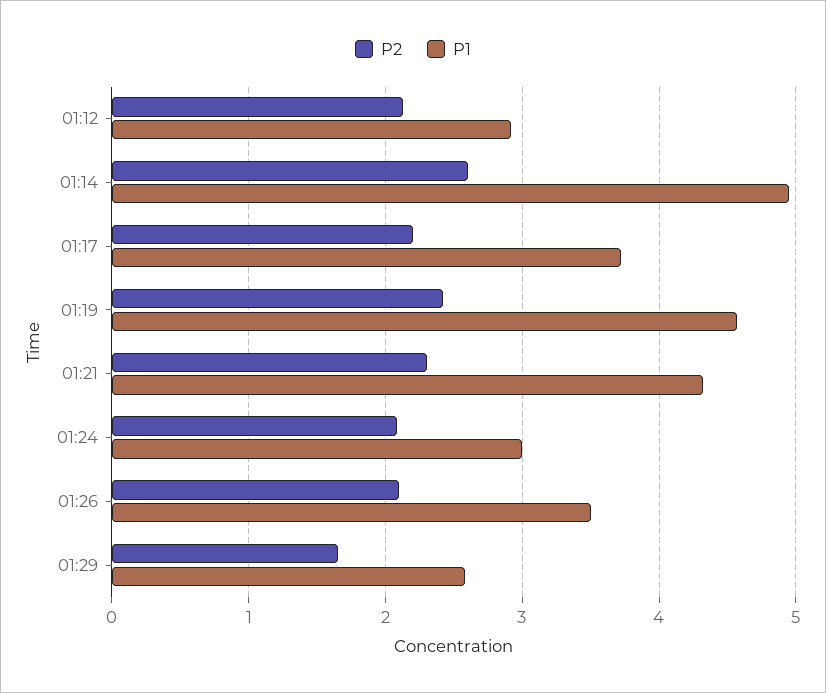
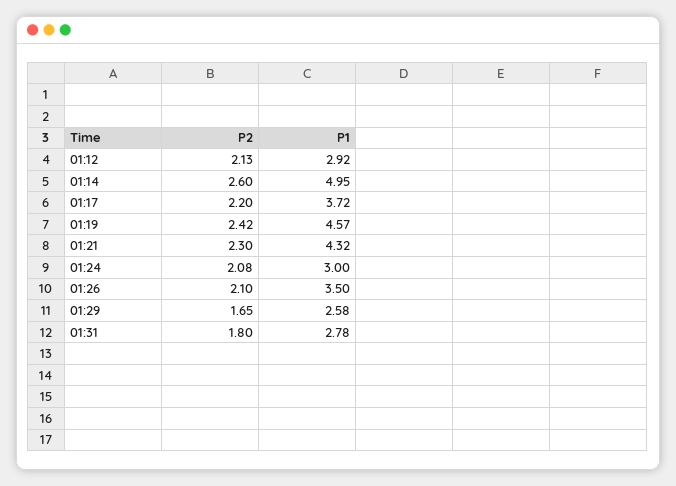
P2, 01:31: none -> 1.8
P1, 01:31: none -> 2.78

